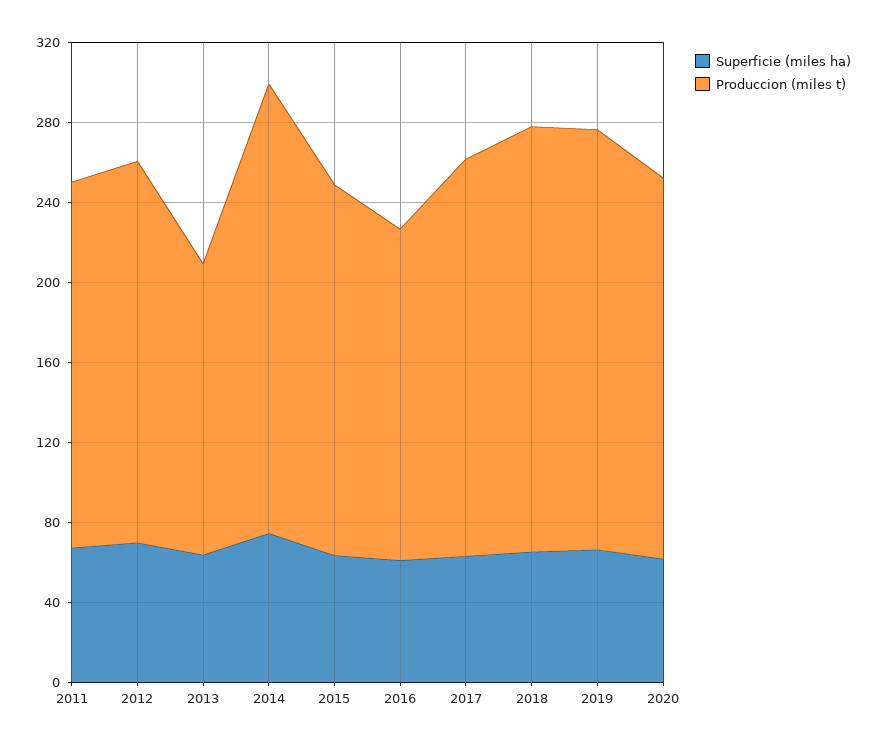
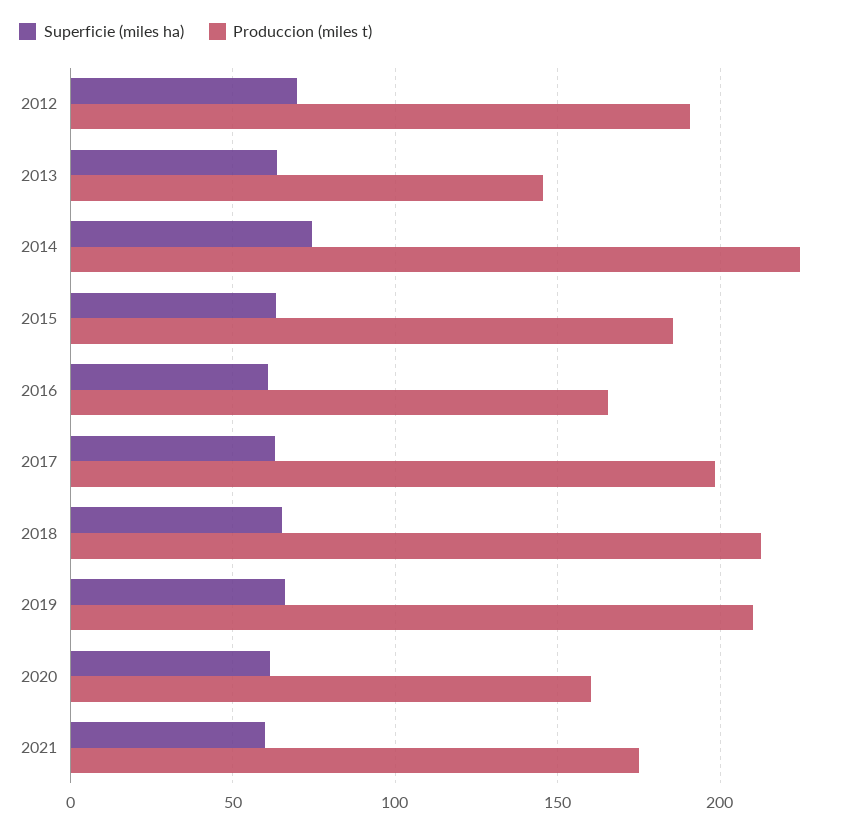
Superficie (miles ha), 2011: 70 -> none
Produccion (miles t), 2011: 180 -> none
Produccion (miles t), 2020: 190 -> 160
Superficie (miles ha), 2021: none -> 60
Produccion (miles t), 2021: none -> 175

